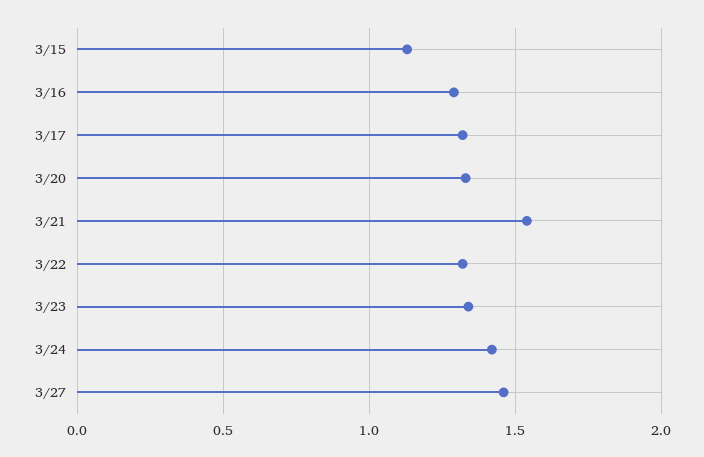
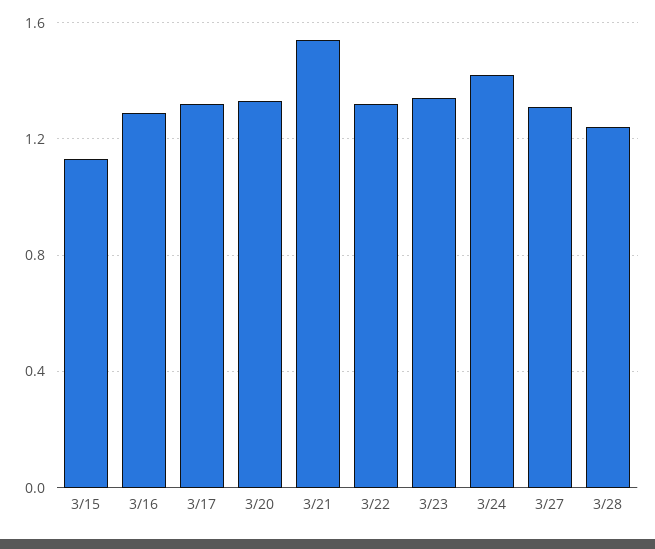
3/27: 1.45 -> 1.3
3/28: none -> 1.25

